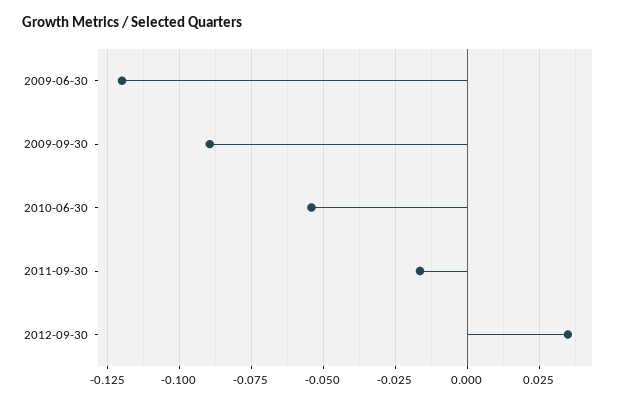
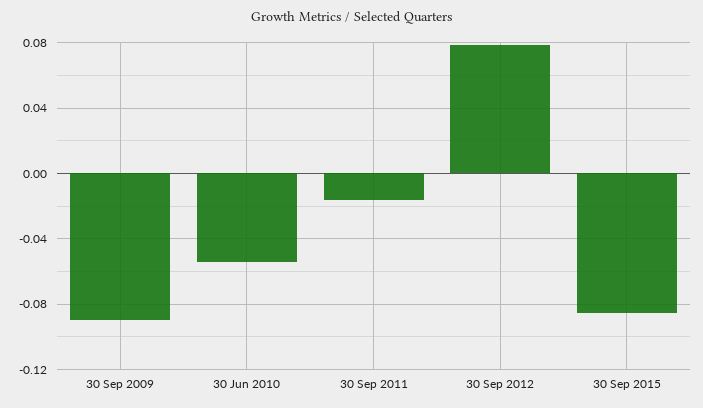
2009-06-30: -0.12 -> none
2012-09-30: 0.035 -> 0.08
30 Sep 2015: none -> -0.085

